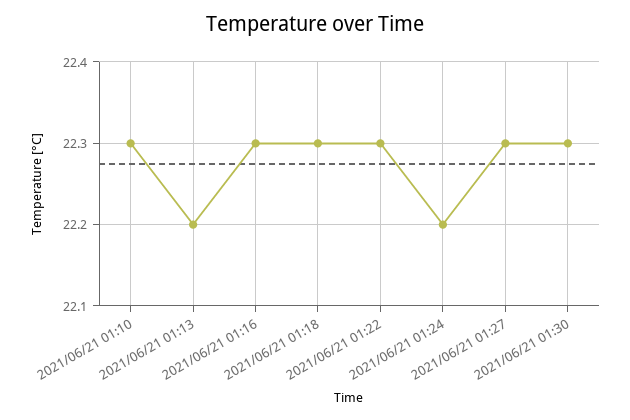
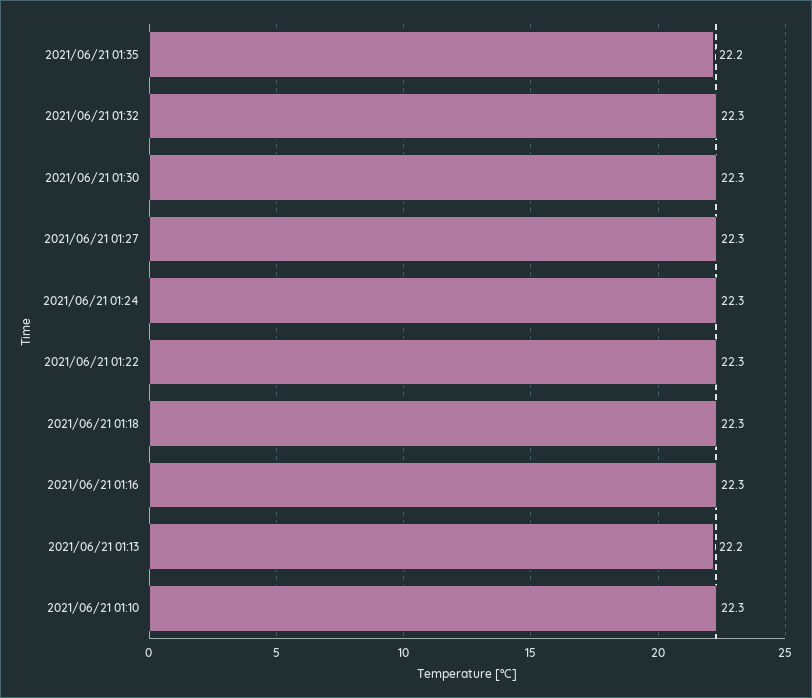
2021/06/21 01:24: 22.2 -> 22.3
2021/06/21 01:35: none -> 22.2
2021/06/21 01:32: none -> 22.3

